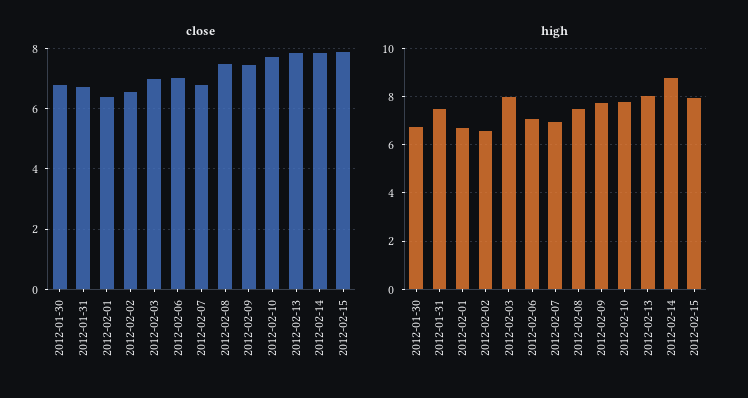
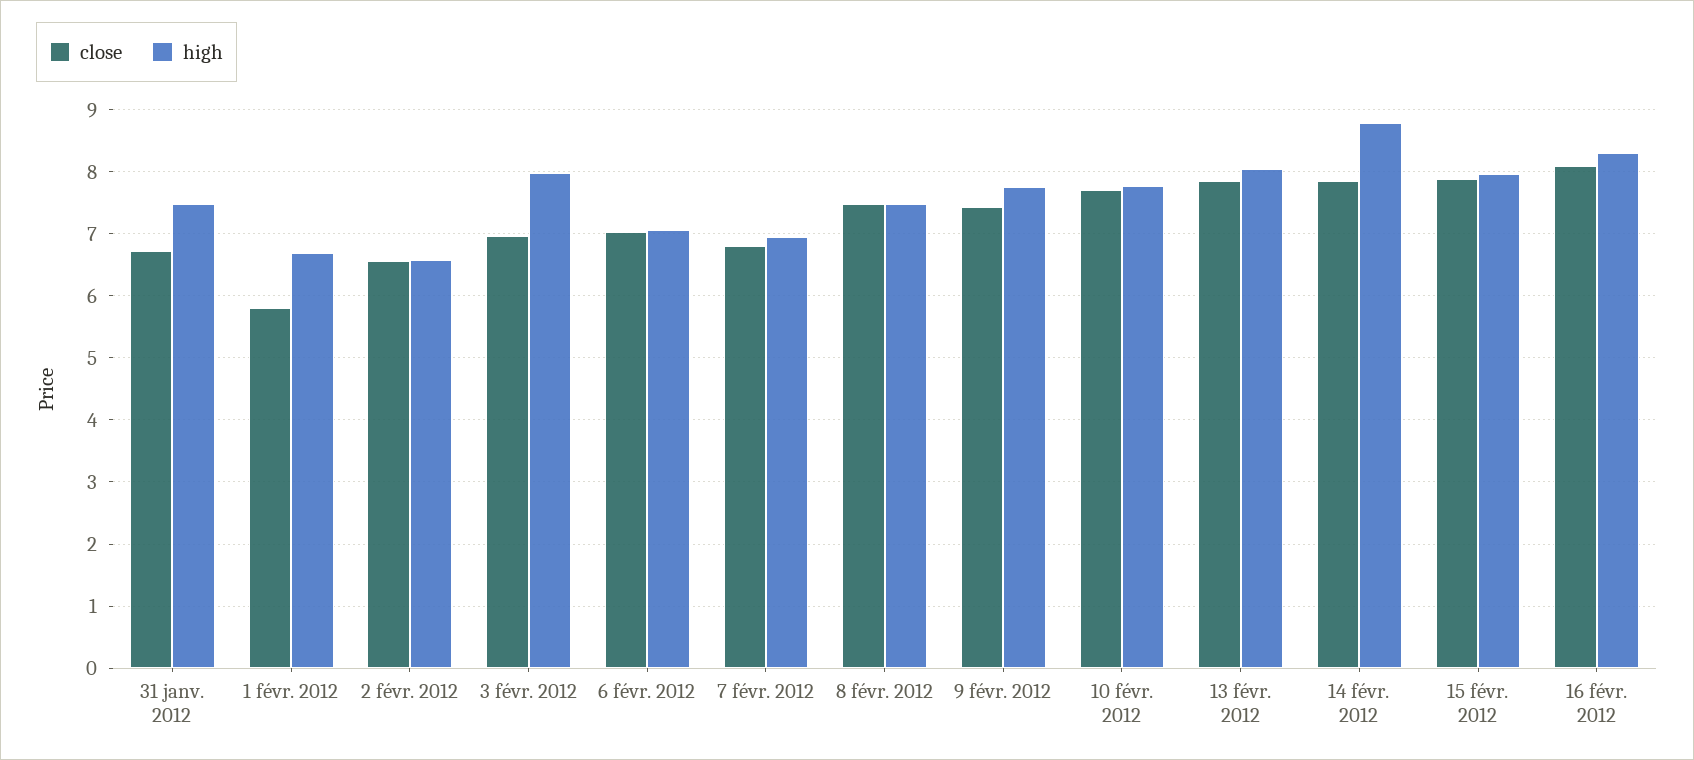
close, 2012-01-30: 6.8 -> none
close, 2012-02-01: 6.4 -> 5.8
high, 2012-01-30: 6.75 -> none
close, 16 févr. 2012: none -> 8.1
high, 16 févr. 2012: none -> 8.3

